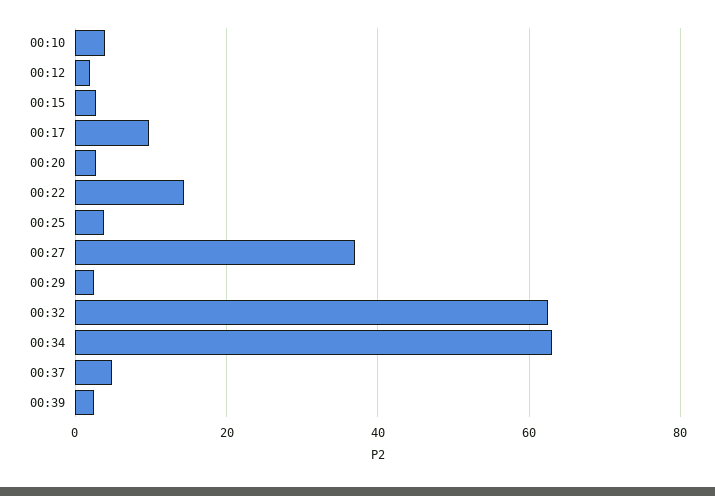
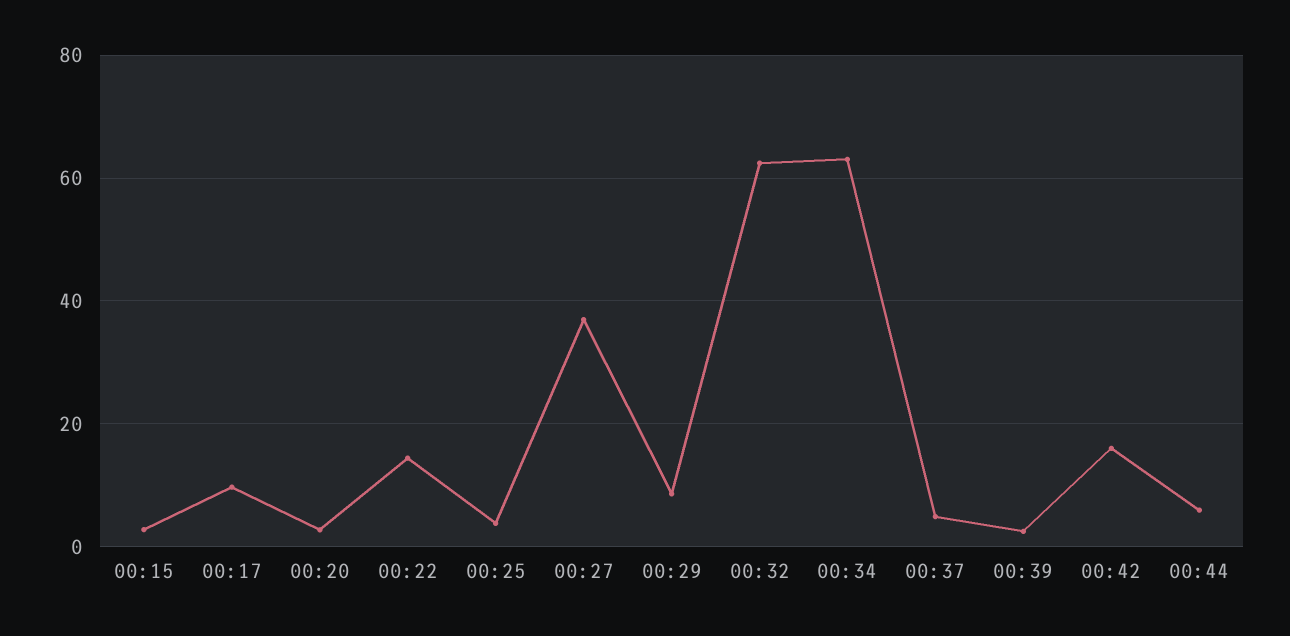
00:10: 4 -> none
00:12: 2 -> none
00:29: 2 -> 8
00:42: none -> 16
00:44: none -> 6

